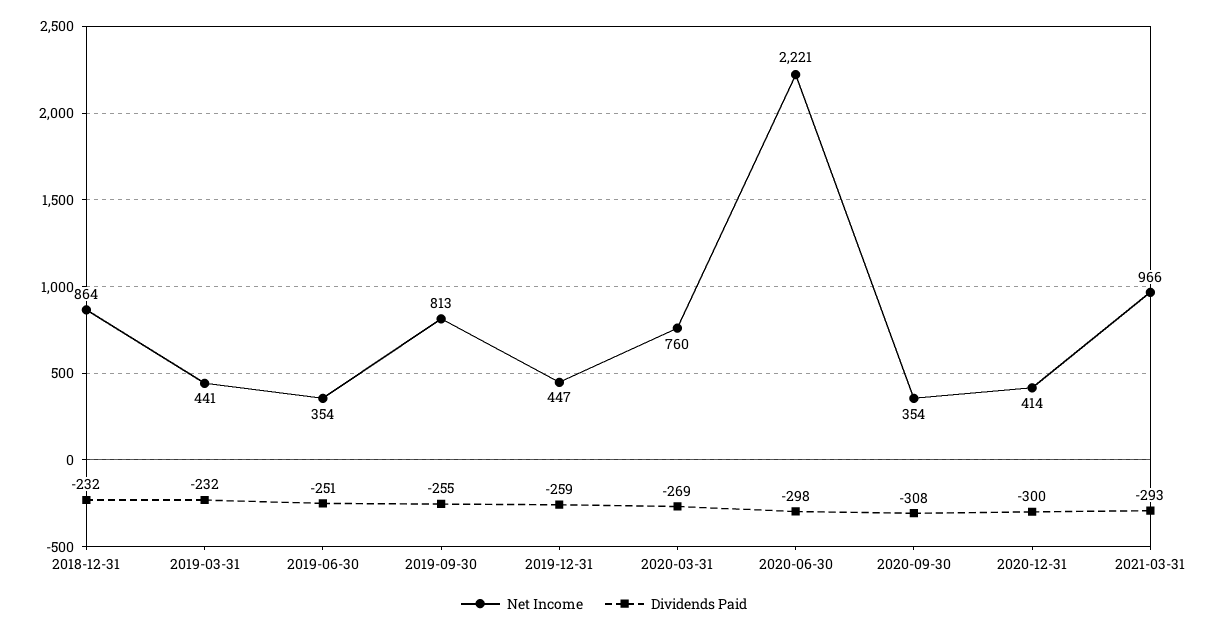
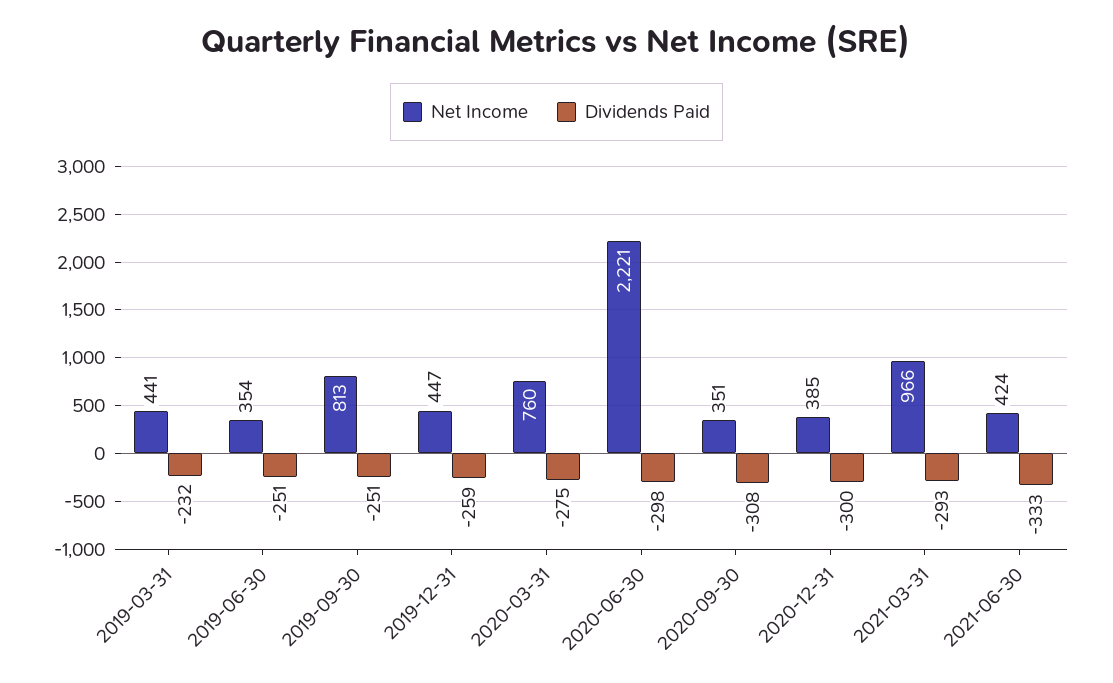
Net Income, 2018-12-31: 864 -> none
Dividends Paid, 2018-12-31: -232 -> none
Dividends Paid, 2019-09-30: -255 -> -251
Dividends Paid, 2020-03-31: -269 -> -275
Net Income, 2020-09-30: 354 -> 351
Net Income, 2020-12-31: 414 -> 385
Net Income, 2021-06-30: none -> 424
Dividends Paid, 2021-06-30: none -> -333

